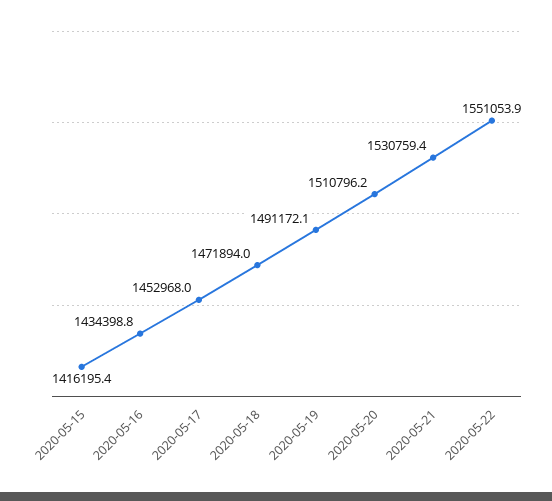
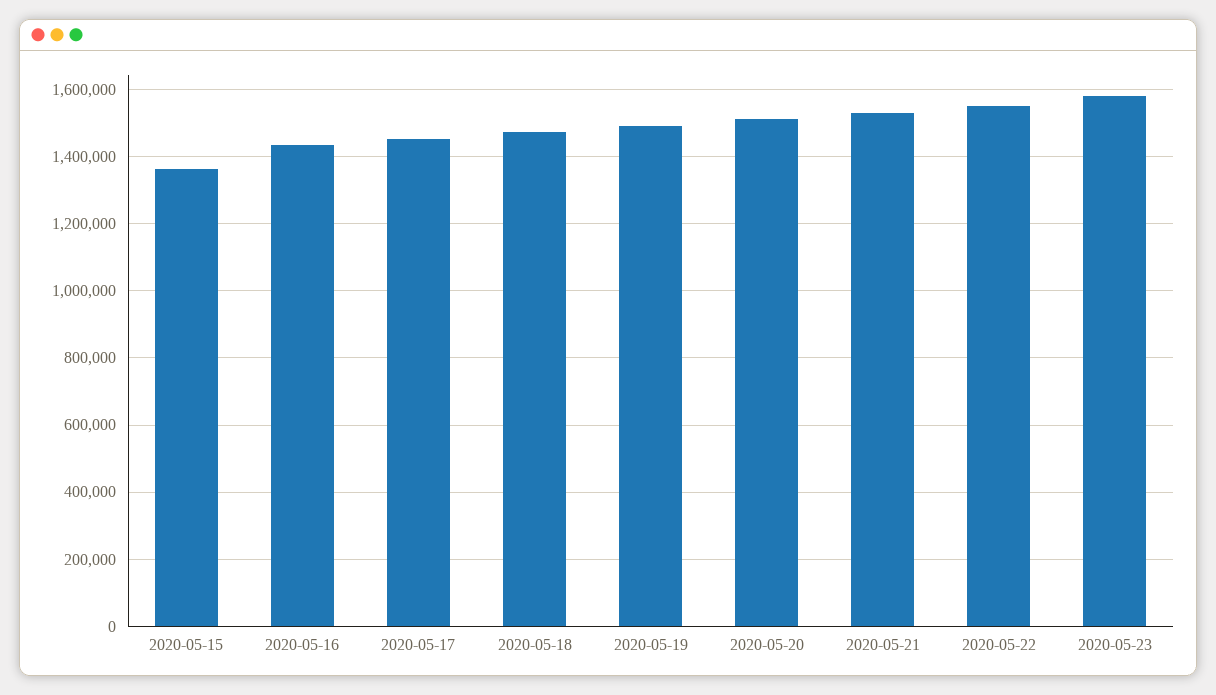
2020-05-15: 1416195.4 -> 1360000
2020-05-23: none -> 1580000

